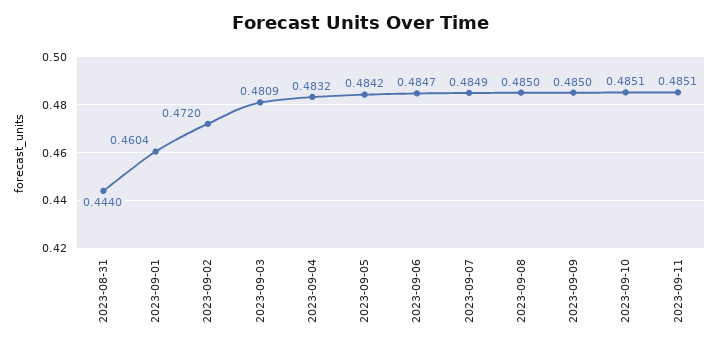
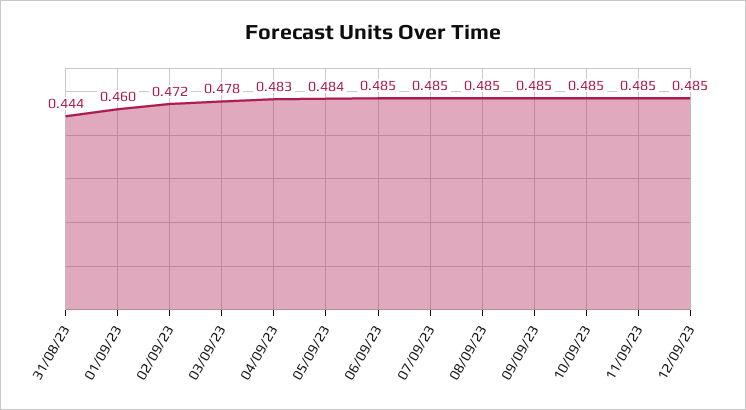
2023-09-03: 0.4809 -> 0.478
12/09/23: none -> 0.485

